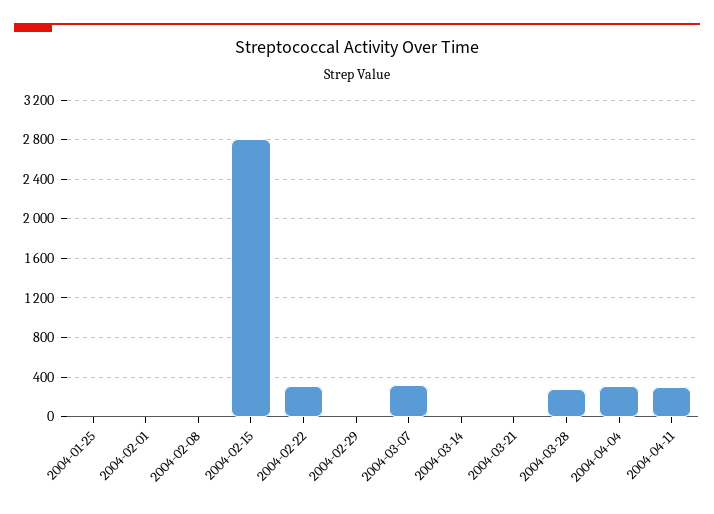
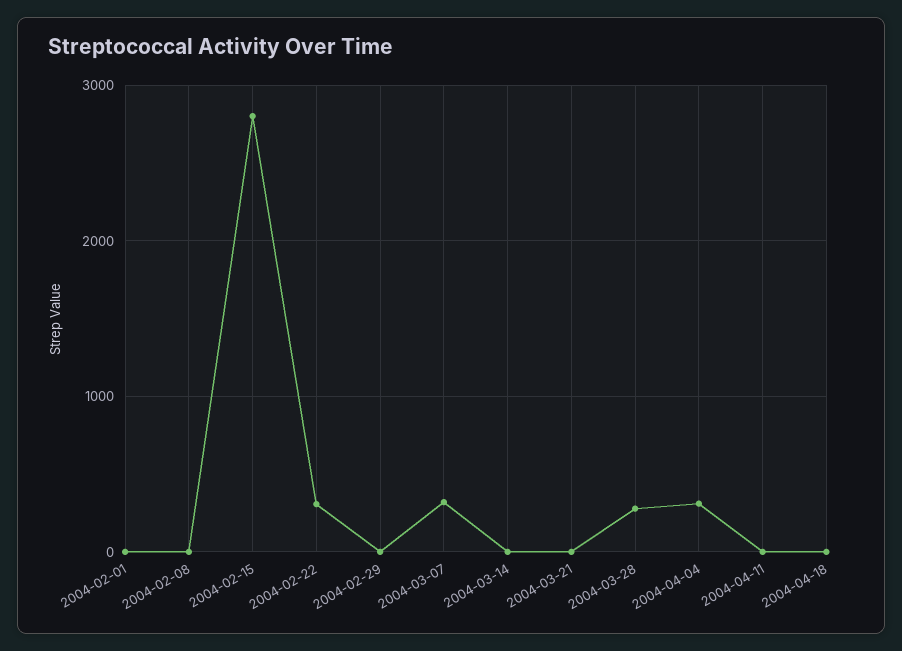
2004-01-25: 0 -> none
2004-04-11: 300 -> 0
2004-04-18: none -> 0

